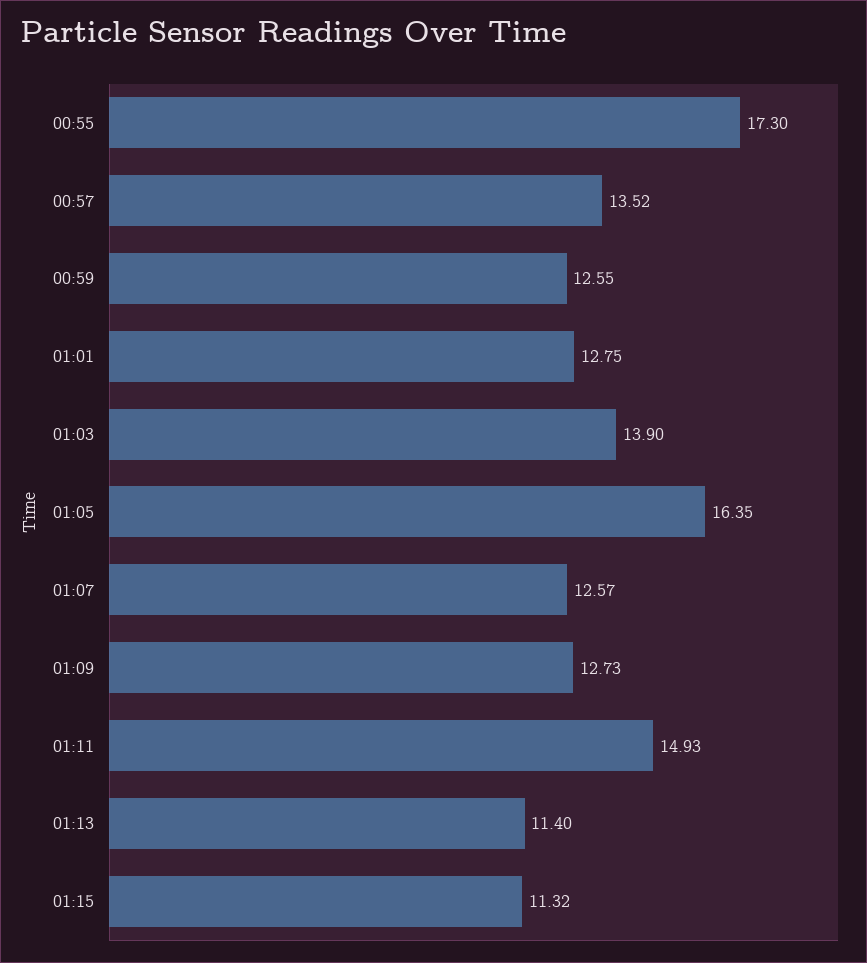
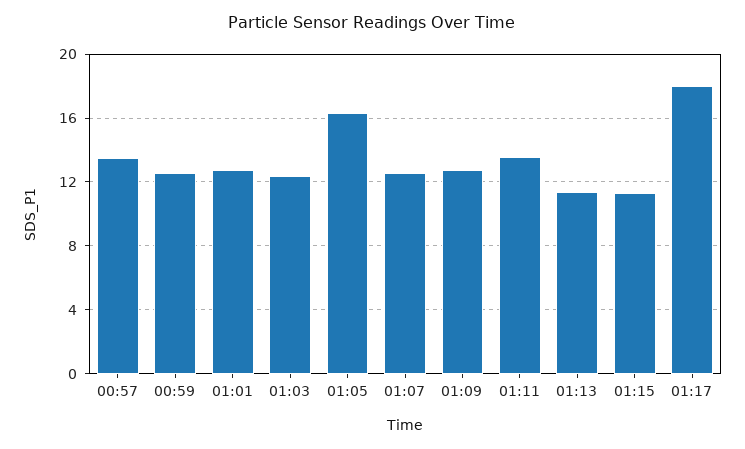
00:55: 17.3 -> none
01:03: 13.9 -> 12.5
01:11: 14.93 -> 13.5
01:17: none -> 18

